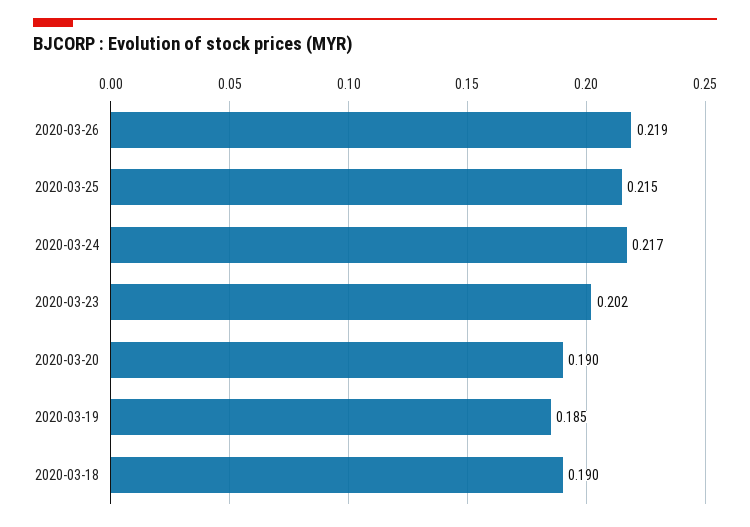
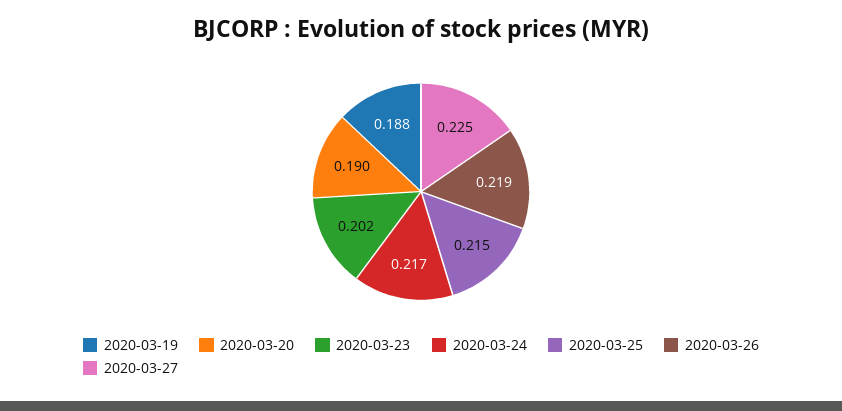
2020-03-19: 0.185 -> 0.188
2020-03-18: 0.19 -> none
2020-03-27: none -> 0.225

